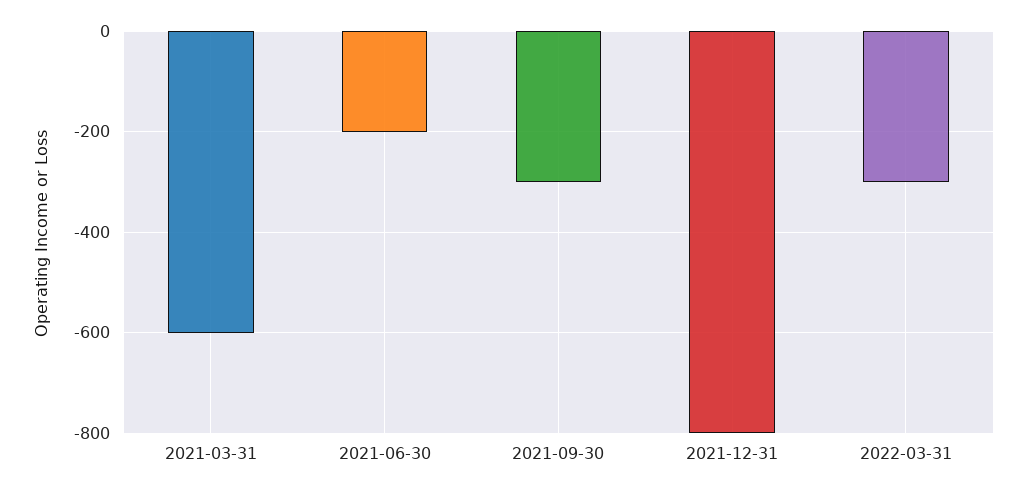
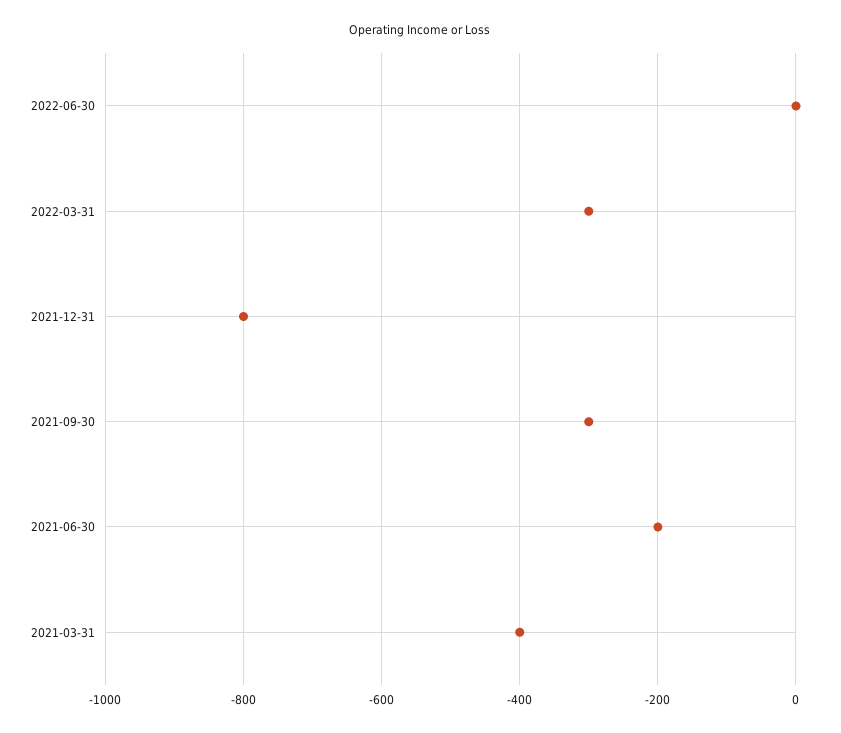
2021-03-31: -600 -> -400
2022-06-30: none -> 0

